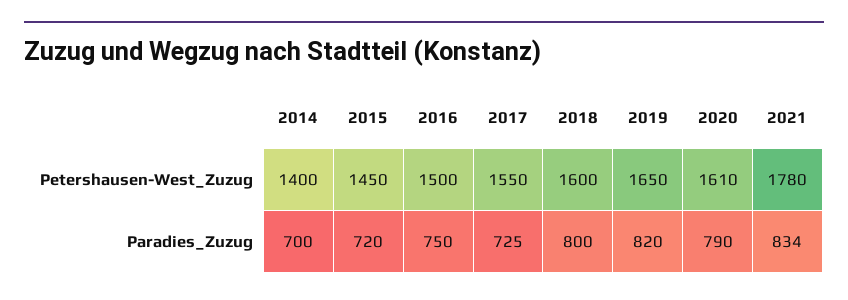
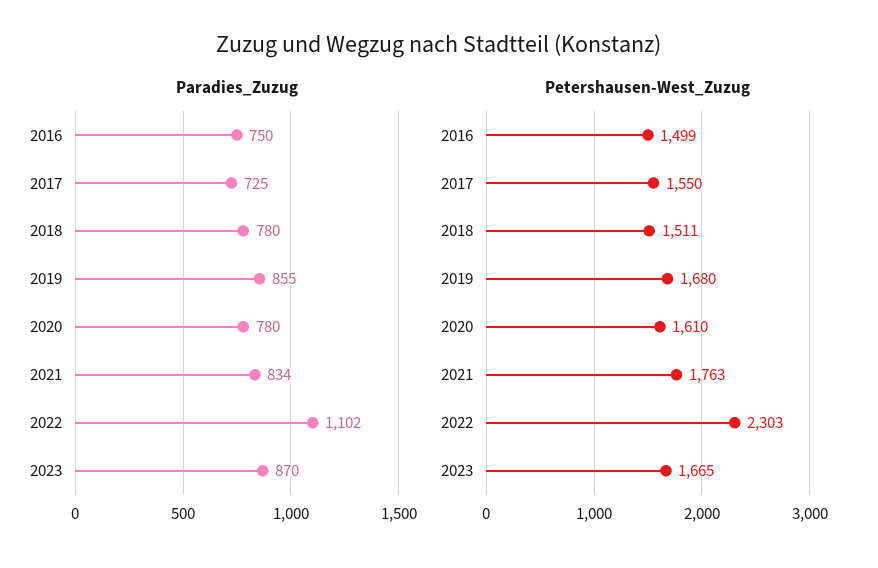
Petershausen-West_Zuzug, 2014: 1400 -> none
Petershausen-West_Zuzug, 2015: 1450 -> none
Petershausen-West_Zuzug, 2016: 1500 -> 1499
Petershausen-West_Zuzug, 2018: 1600 -> 1511
Petershausen-West_Zuzug, 2019: 1650 -> 1680
Petershausen-West_Zuzug, 2021: 1780 -> 1763
Paradies_Zuzug, 2014: 700 -> none
Paradies_Zuzug, 2015: 720 -> none
Paradies_Zuzug, 2018: 800 -> 780
Paradies_Zuzug, 2019: 820 -> 855
Paradies_Zuzug, 2020: 790 -> 780
Paradies_Zuzug, 2022: none -> 1102
Paradies_Zuzug, 2023: none -> 870
Petershausen-West_Zuzug, 2022: none -> 2303
Petershausen-West_Zuzug, 2023: none -> 1665

